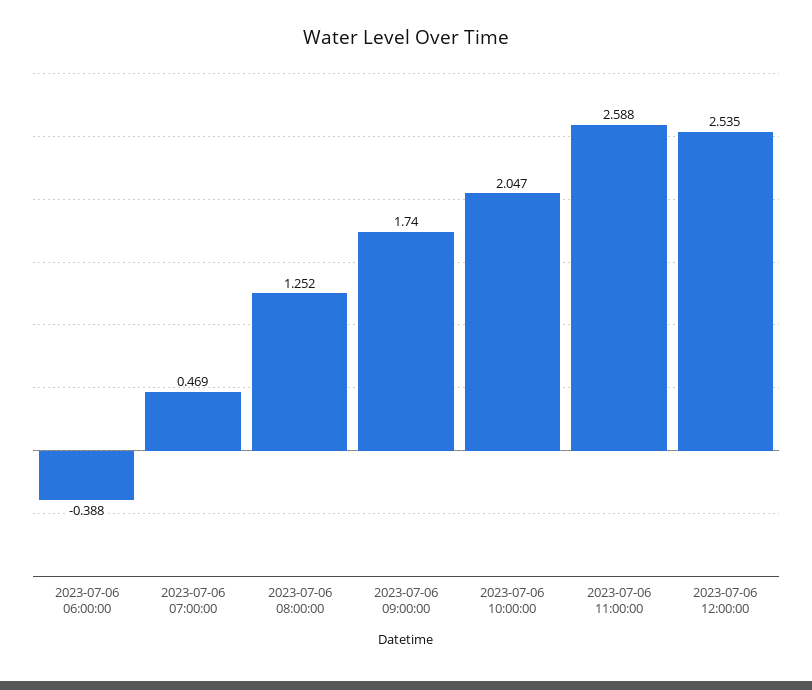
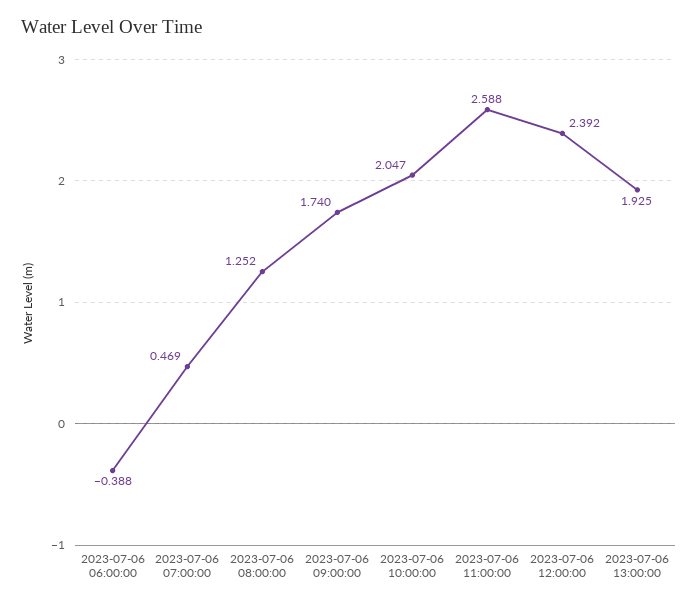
2023-07-06 12:00:00: 2.535 -> 2.392
2023-07-06 13:00:00: none -> 1.925

